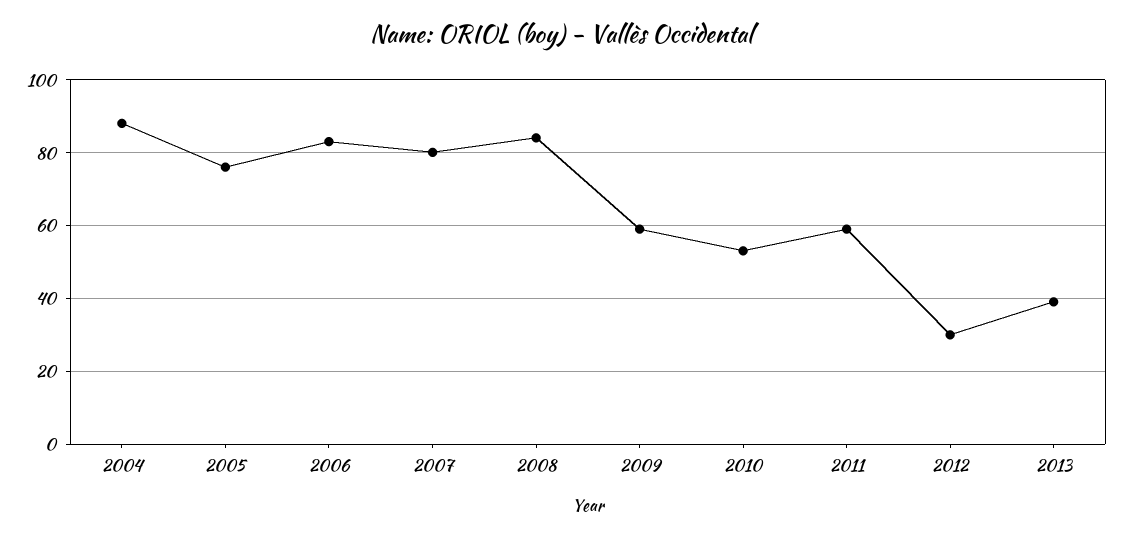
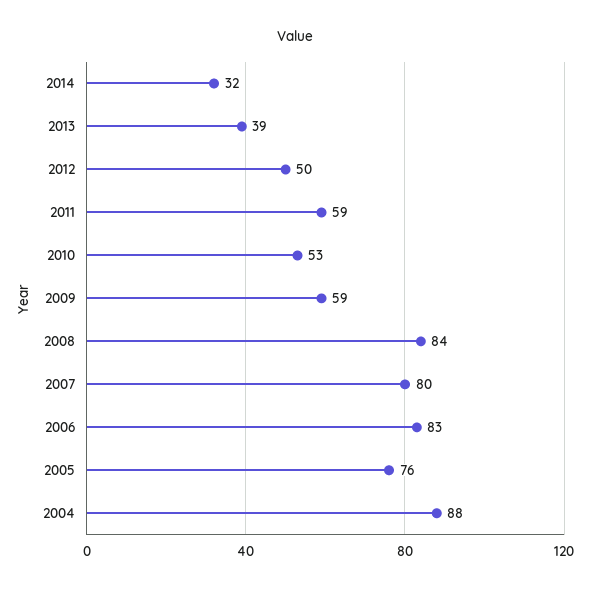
2012: 30 -> 50
2014: none -> 32

